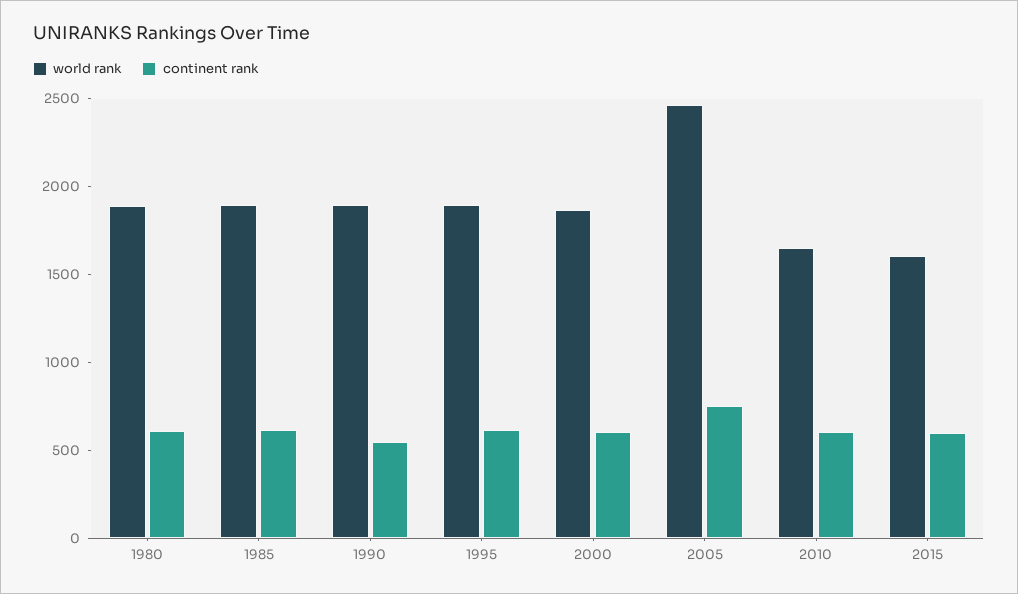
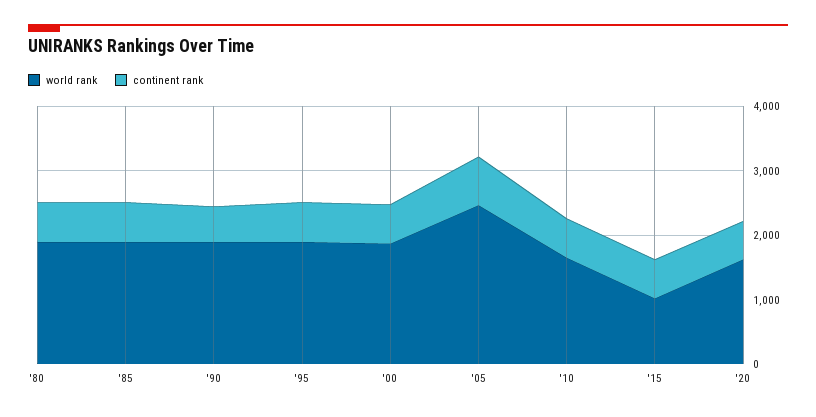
world rank, 2015: 1600 -> 1000
world rank, '20: none -> 1600
continent rank, '20: none -> 600

